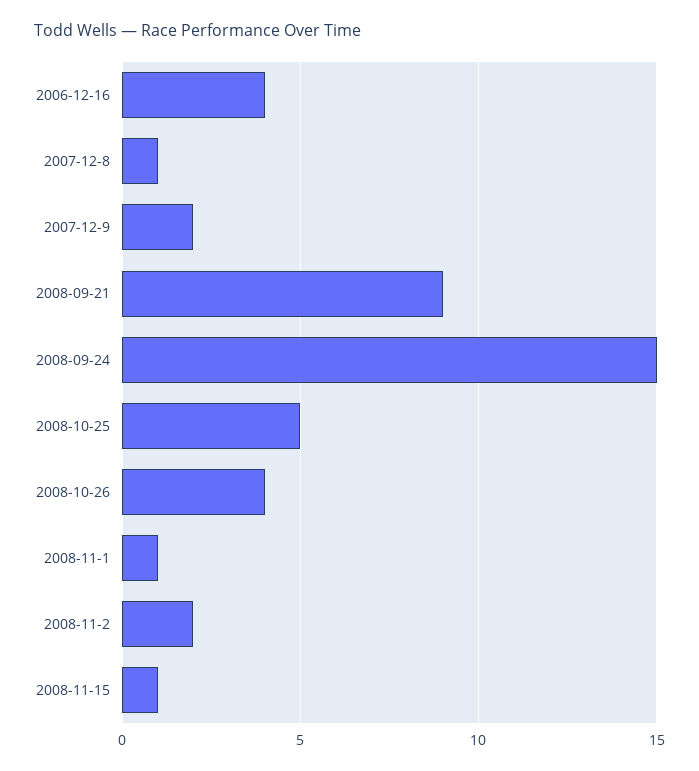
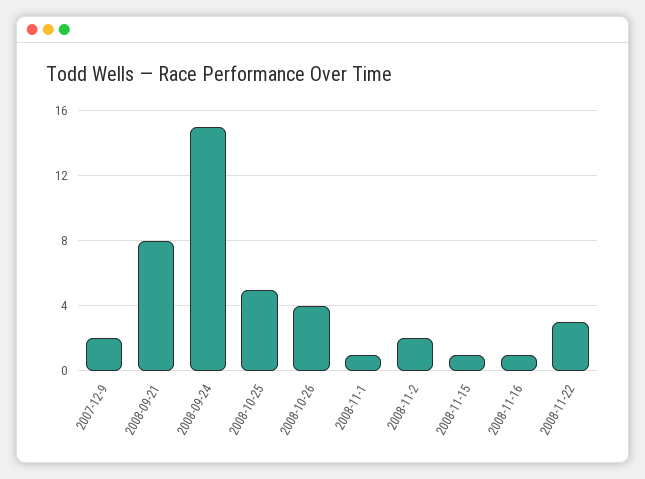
2006-12-16: 4 -> none
2007-12-8: 1 -> none
2008-09-21: 9 -> 8
2008-11-16: none -> 1
2008-11-22: none -> 3

